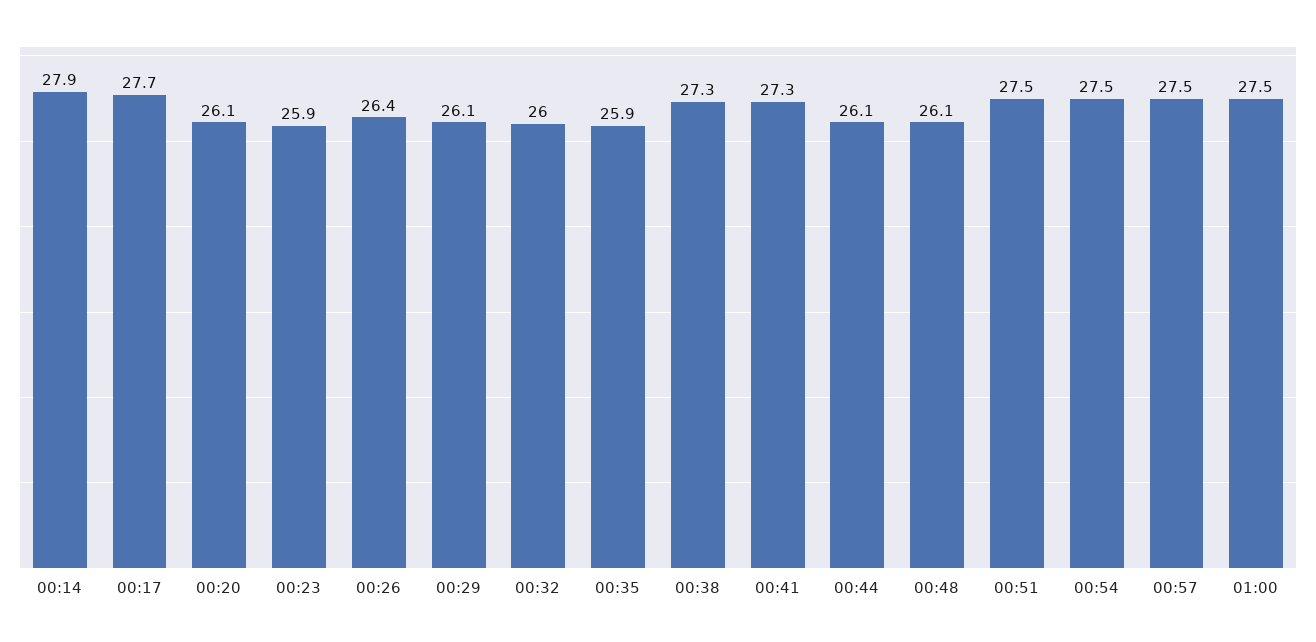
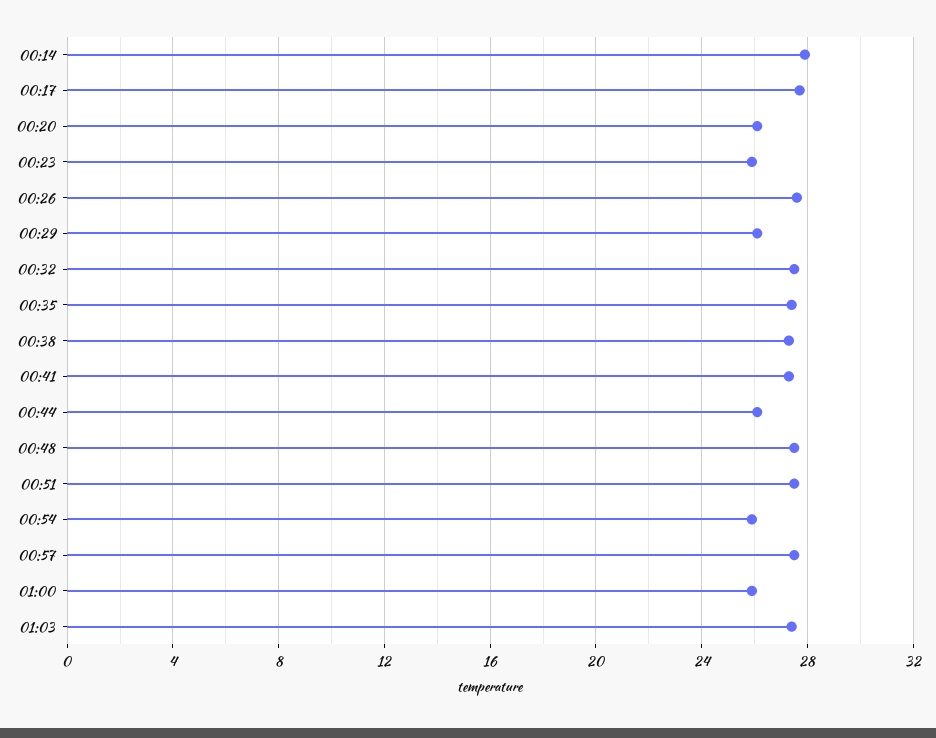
00:26: 26.4 -> 27.5
00:32: 26 -> 27.5
00:35: 25.9 -> 27.5
00:48: 26.1 -> 27.5
00:54: 27.5 -> 26
01:00: 27.5 -> 26
01:03: none -> 27.5

